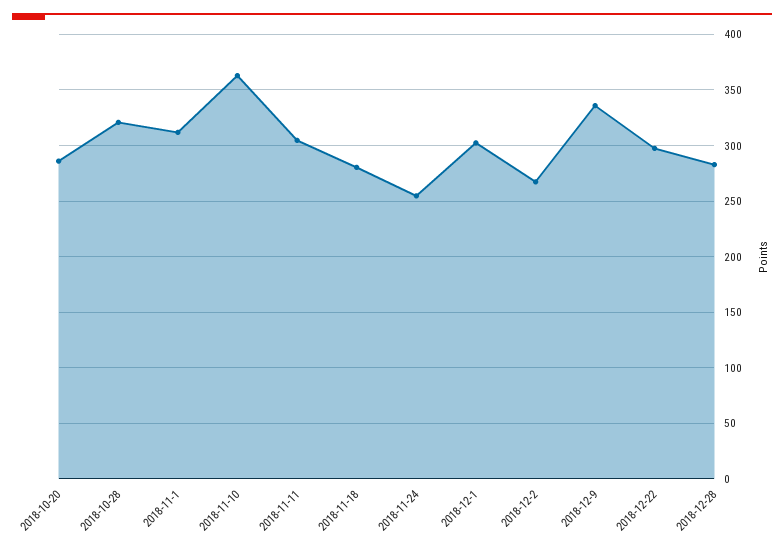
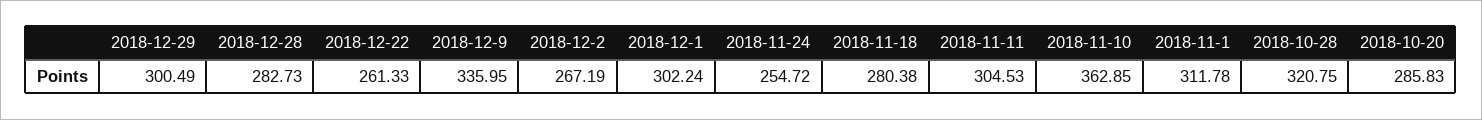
2018-12-22: 300 -> 261.33
2018-12-29: none -> 300.49

